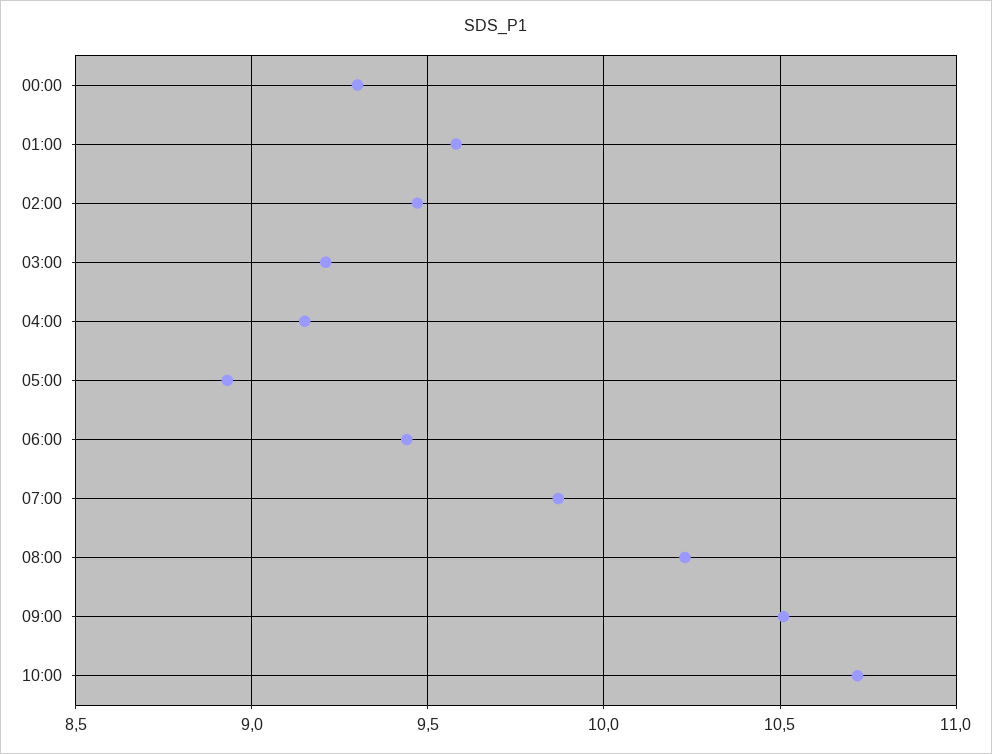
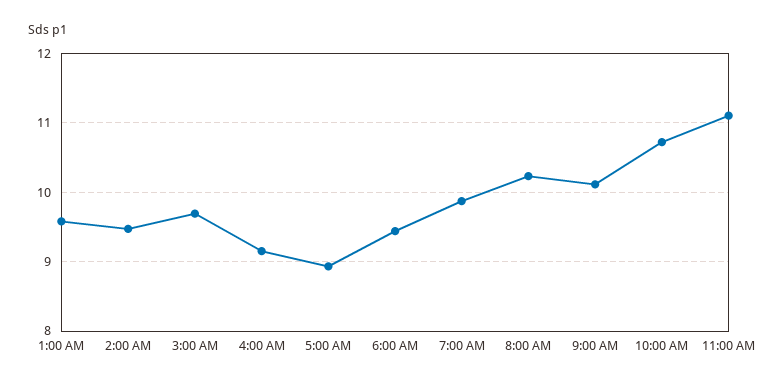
00:00: 9.3 -> none
03:00: 9.2 -> 9.7
09:00: 10.5 -> 10.1
11:00 AM: none -> 11.1

